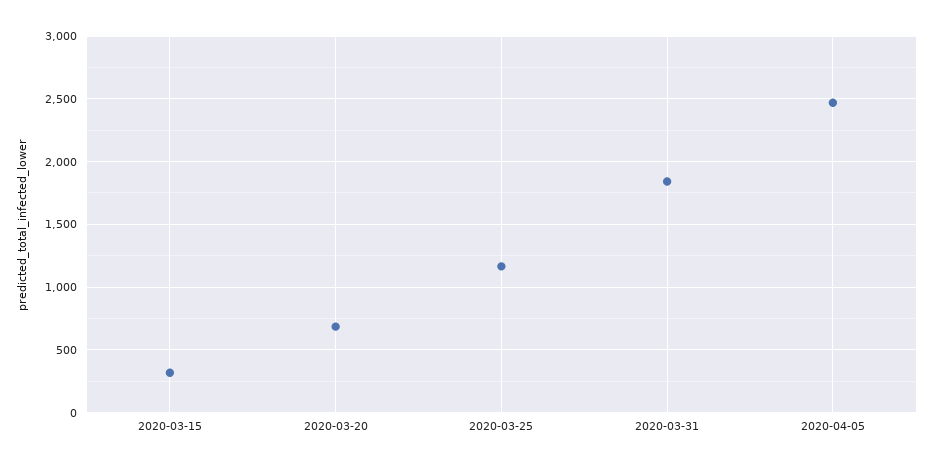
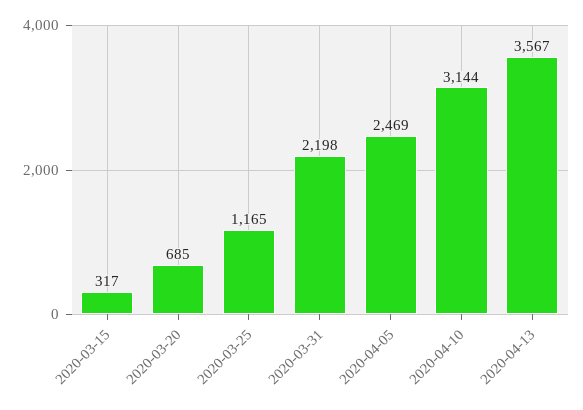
2020-03-31: 1850 -> 2198
2020-04-10: none -> 3144
2020-04-13: none -> 3567

